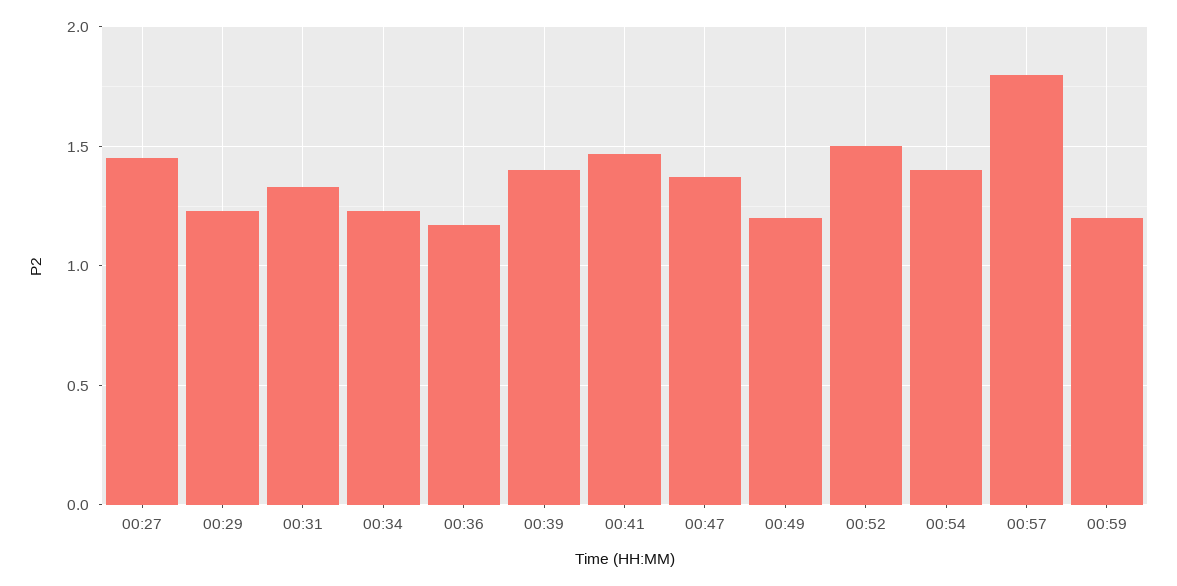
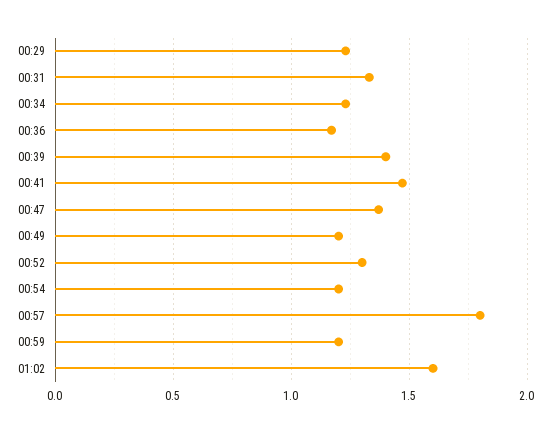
00:27: 1.45 -> none
00:52: 1.5 -> 1.3
00:54: 1.4 -> 1.2
01:02: none -> 1.6

